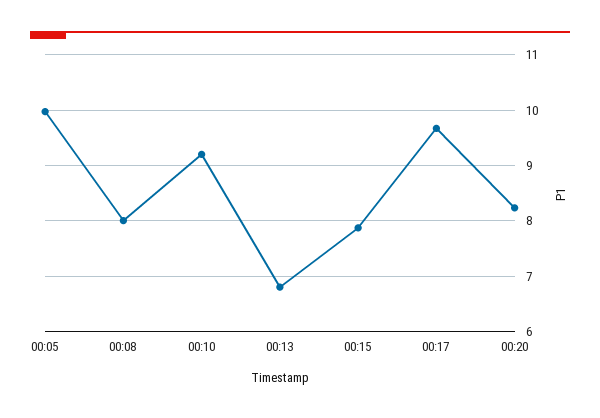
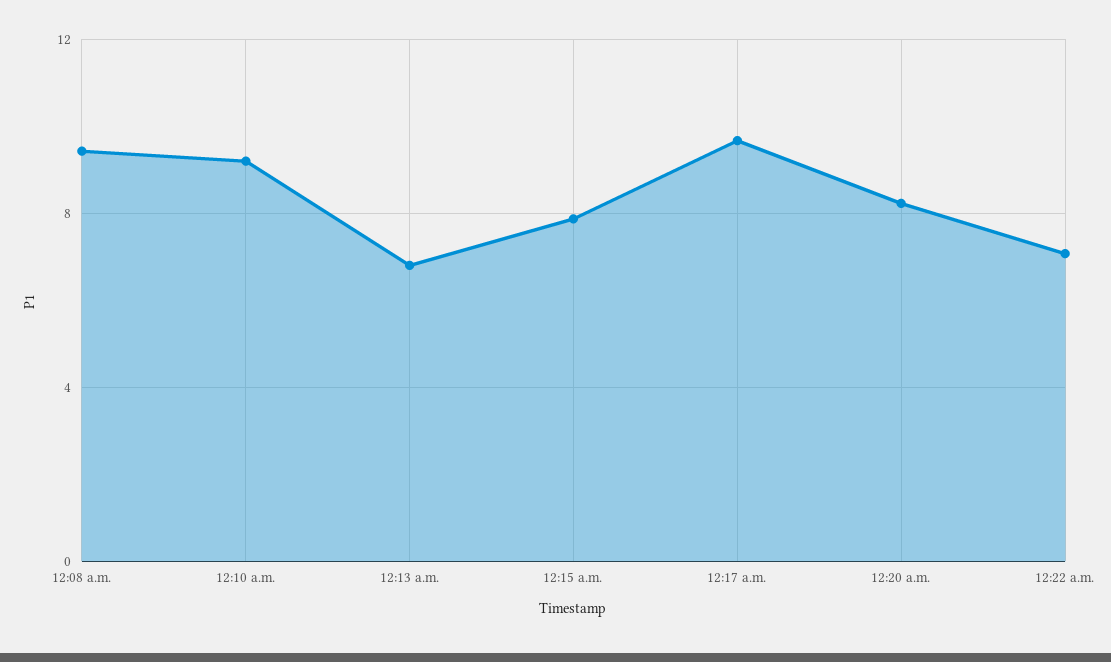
00:05: 10 -> none
00:08: 8 -> 9.5
12:22 a.m.: none -> 7

